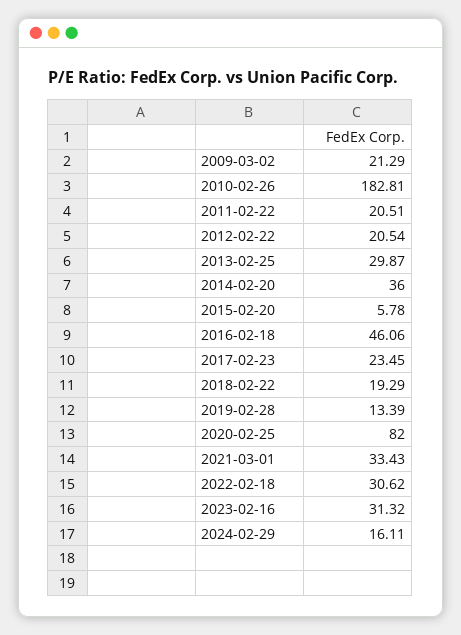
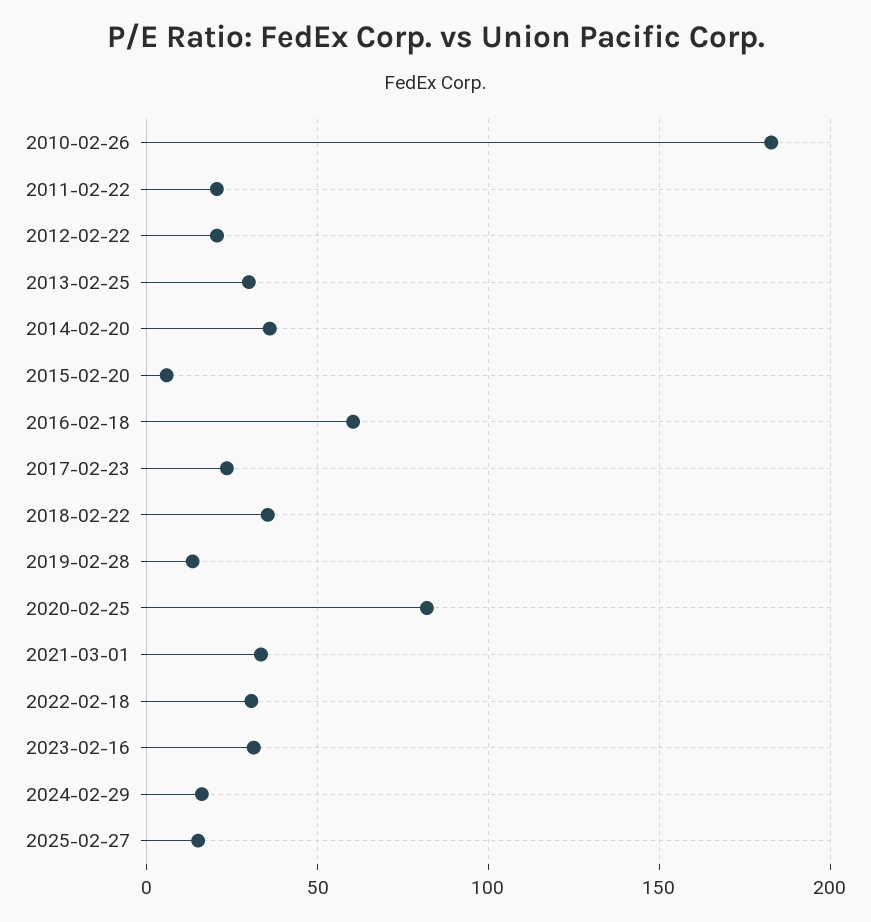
2009-03-02: 21.29 -> none
2016-02-18: 46.06 -> 60
2018-02-22: 19.29 -> 35
2025-02-27: none -> 15

